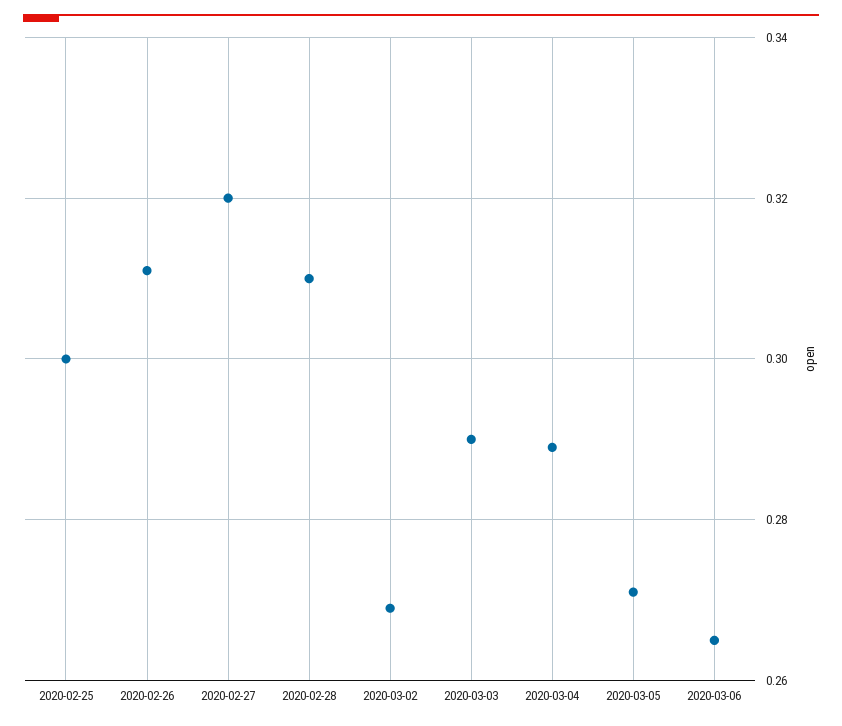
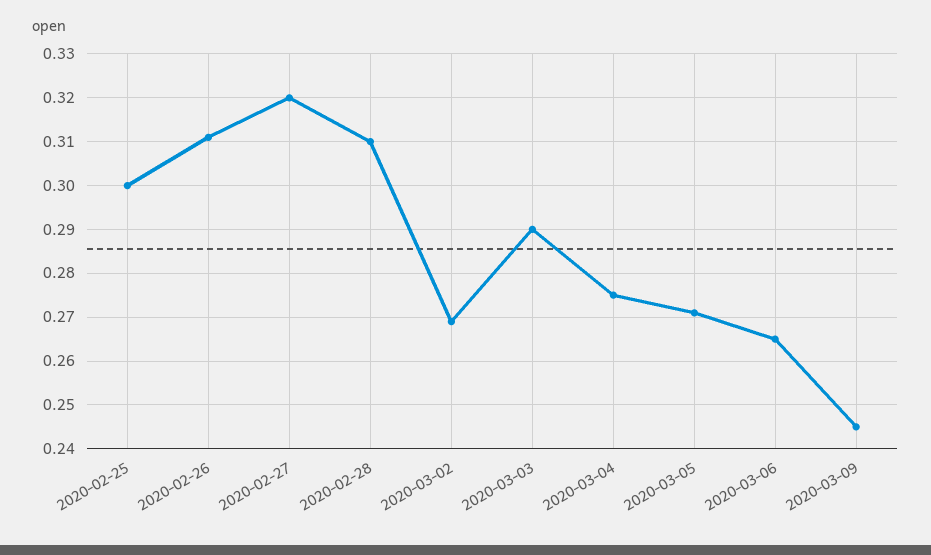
2020-03-04: 0.29 -> 0.275
2020-03-09: none -> 0.245

